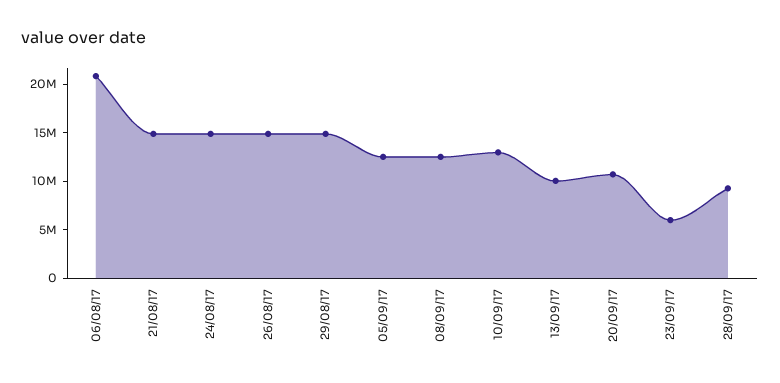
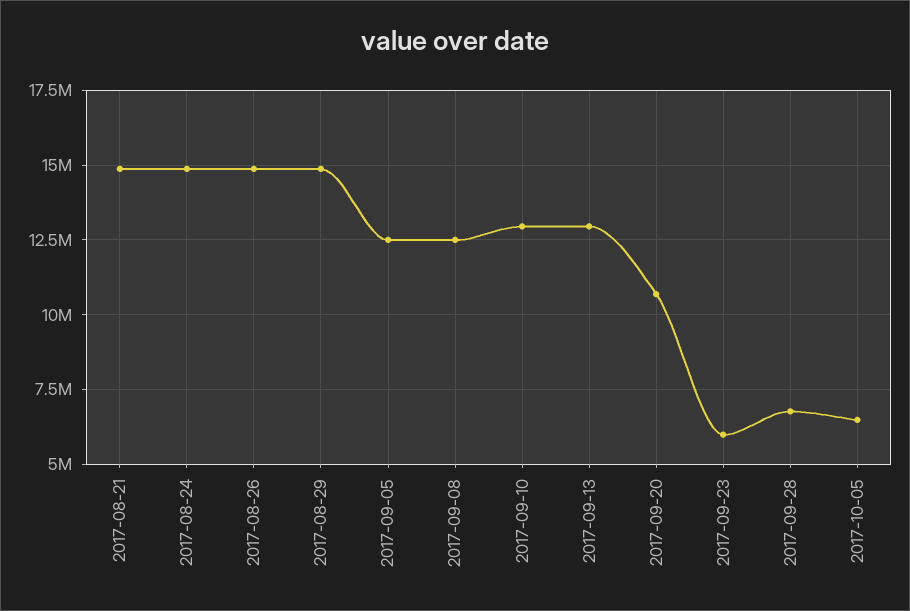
06/08/17: 21000000 -> none
13/09/17: 10000000 -> 13000000
28/09/17: 9000000 -> 6750000
2017-10-05: none -> 6500000

